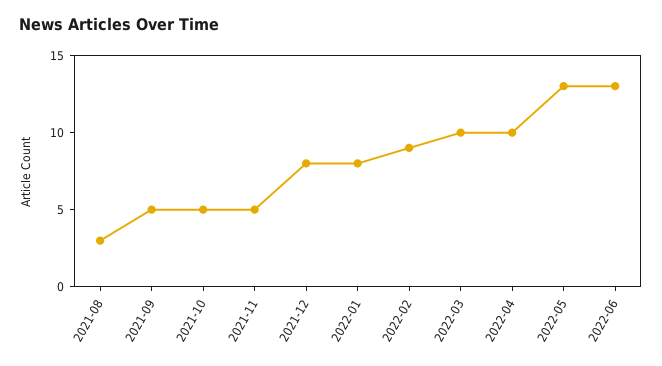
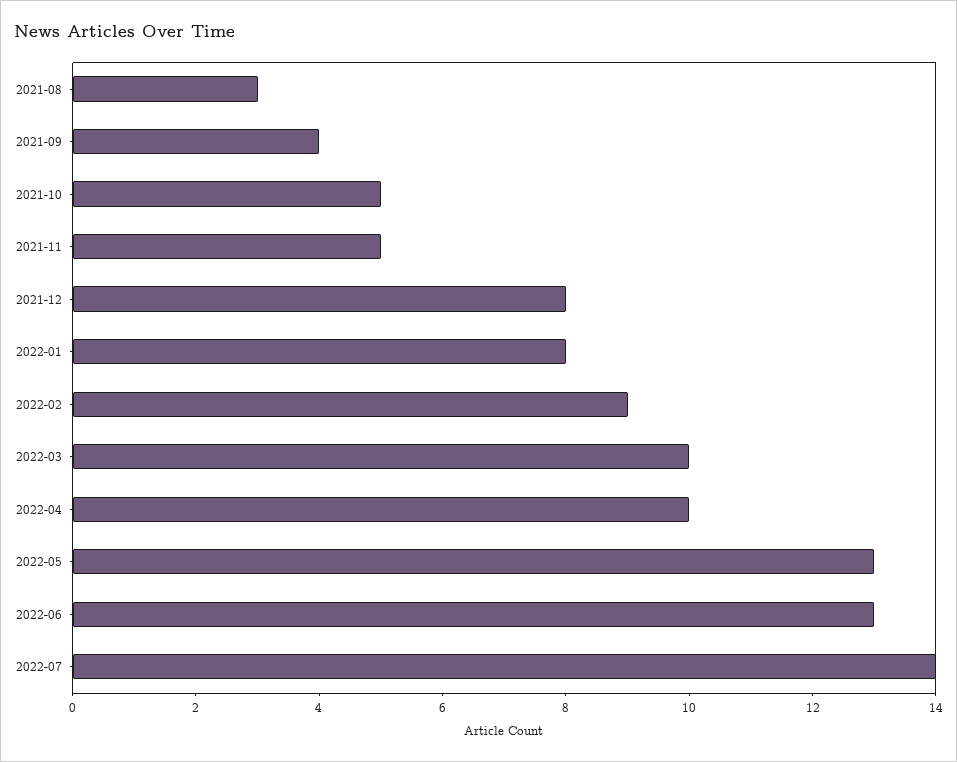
2021-09: 5 -> 4
2022-07: none -> 14

